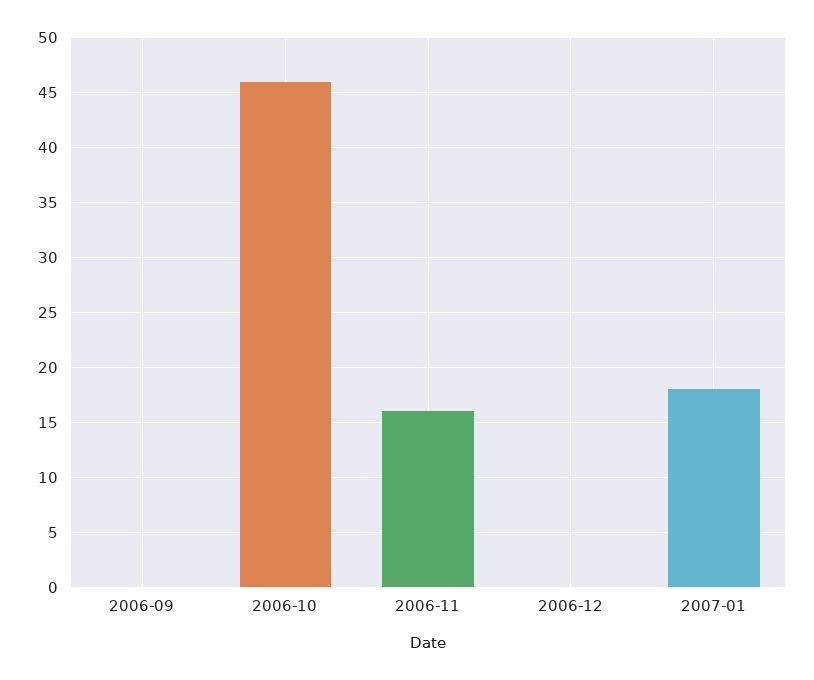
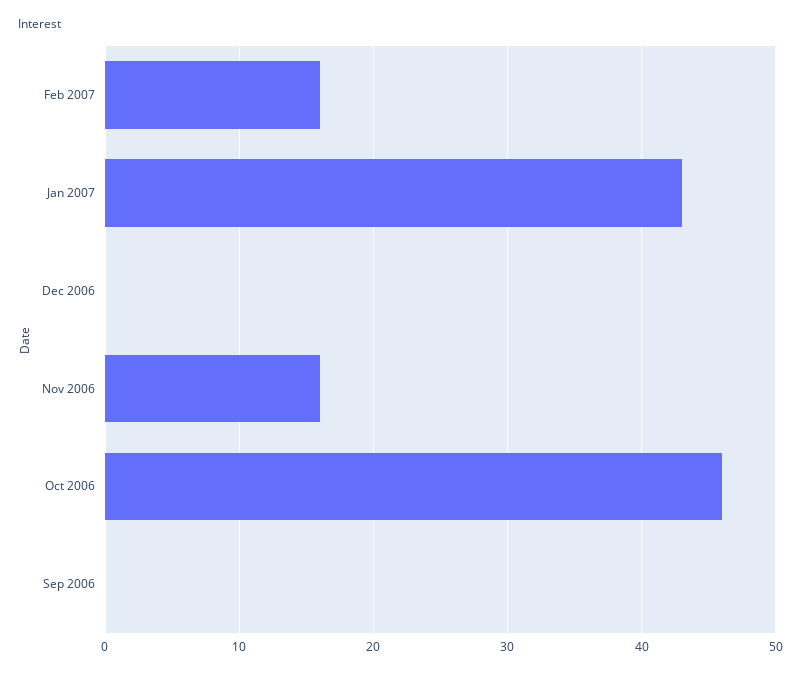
2007-01: 18 -> 43
Feb 2007: none -> 16

